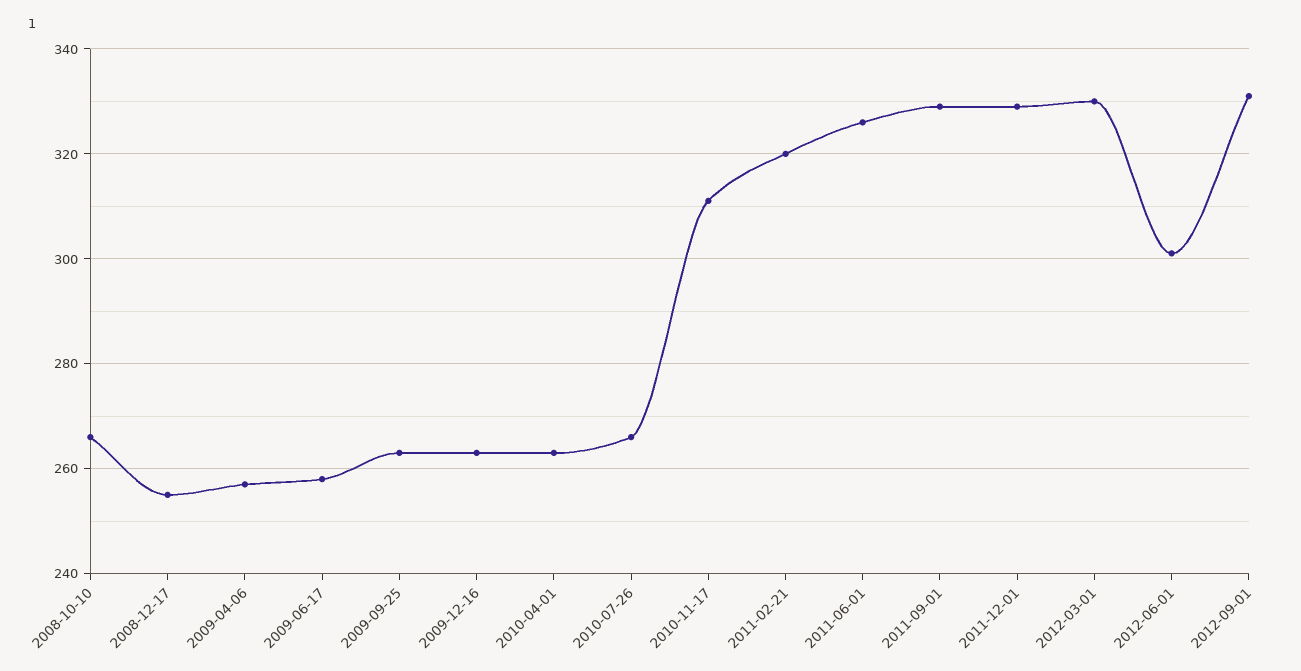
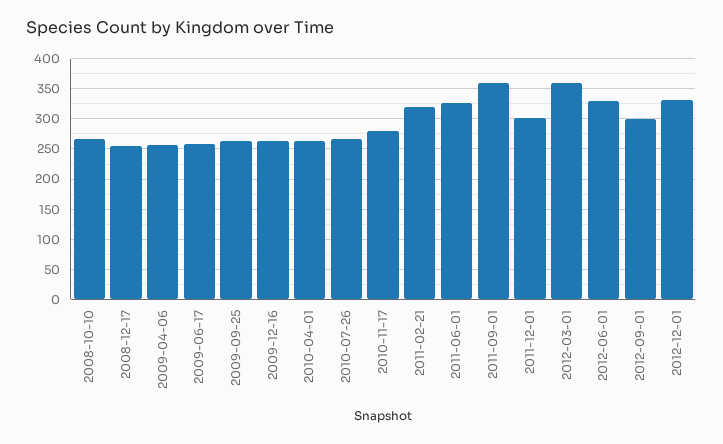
2010-11-17: 310 -> 280
2011-09-01: 330 -> 360
2011-12-01: 330 -> 300
2012-03-01: 330 -> 360
2012-06-01: 300 -> 330
2012-09-01: 330 -> 300
2012-12-01: none -> 330

